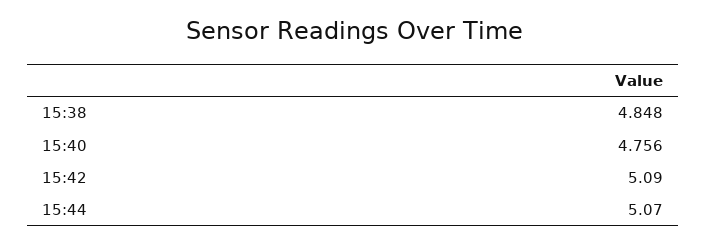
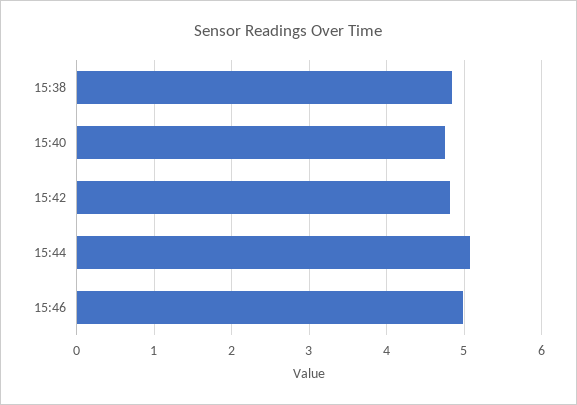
15:42: 5.09 -> 4.8
15:46: none -> 5

